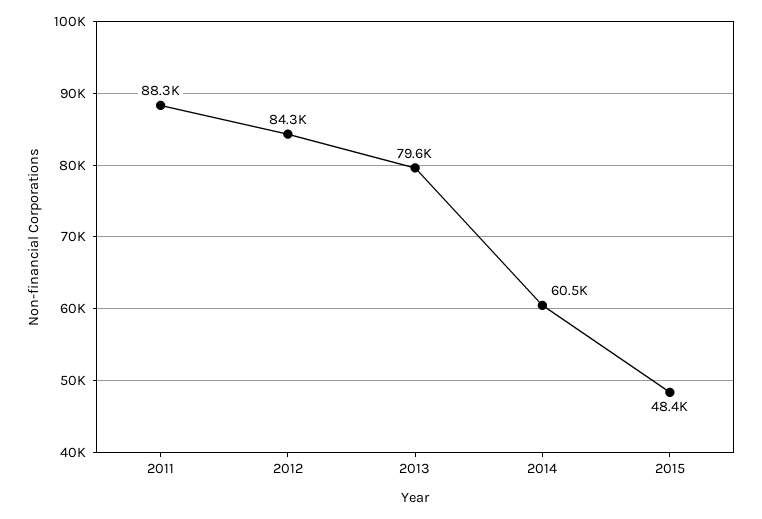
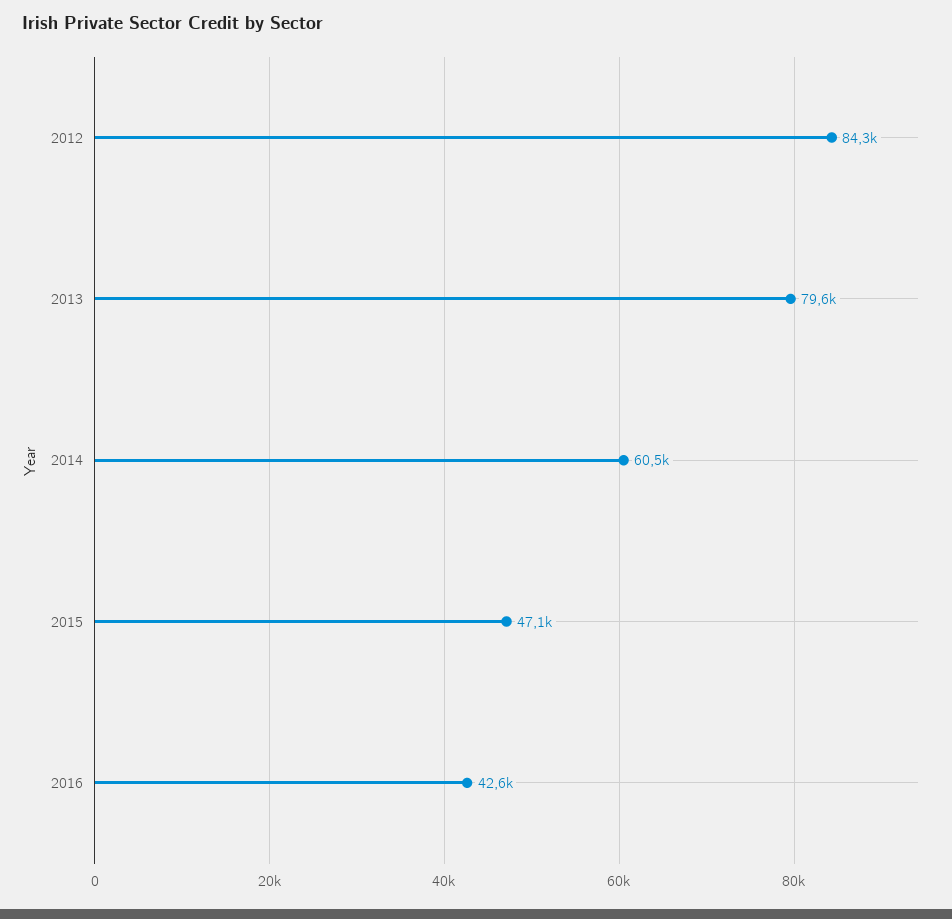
2011: 88300 -> none
2015: 48400 -> 47100
2016: none -> 42600

